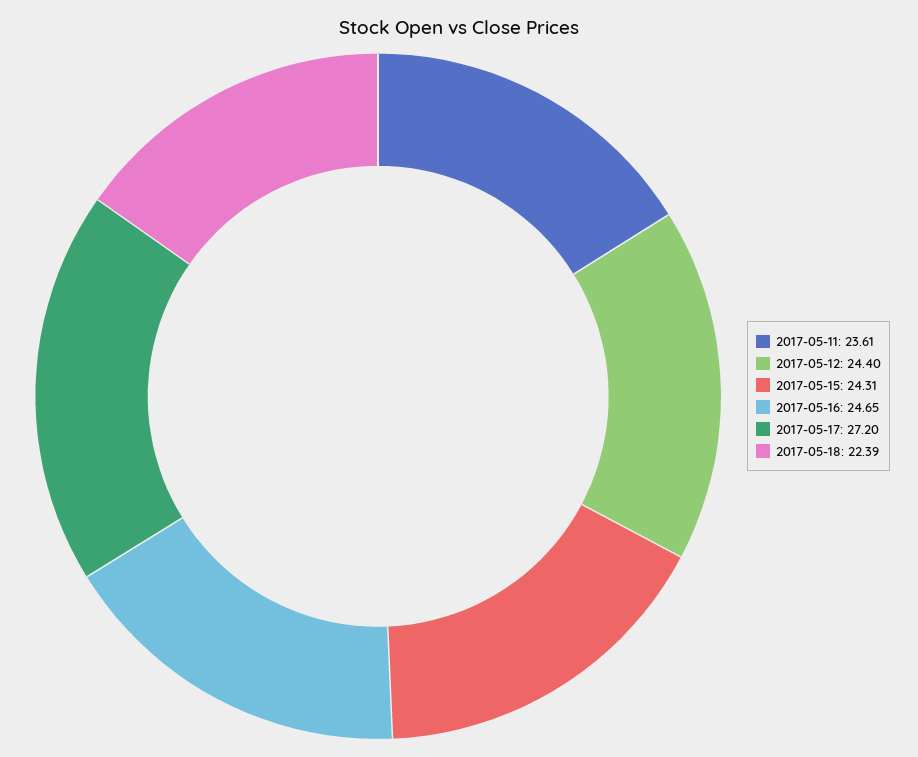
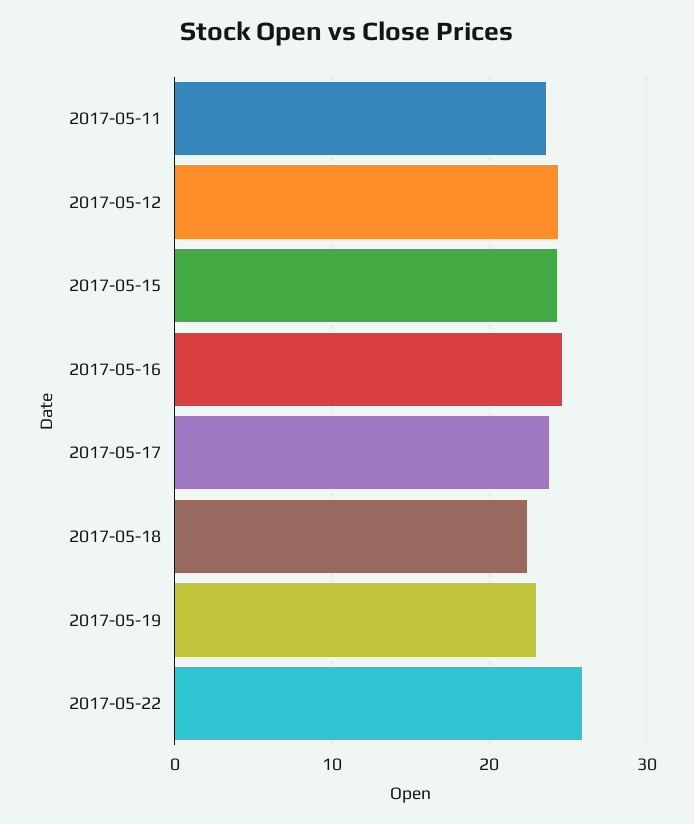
2017-05-17: 27.2 -> 24
2017-05-19: none -> 23
2017-05-22: none -> 26

